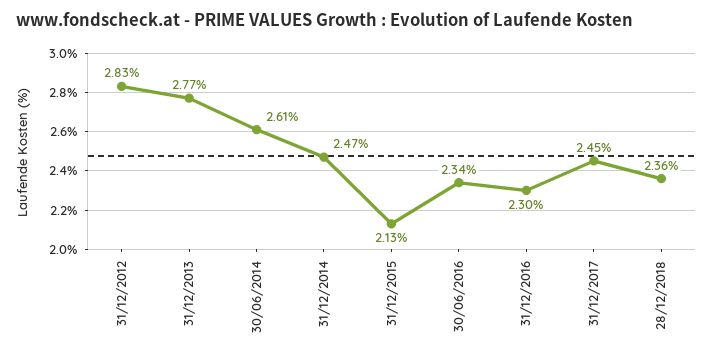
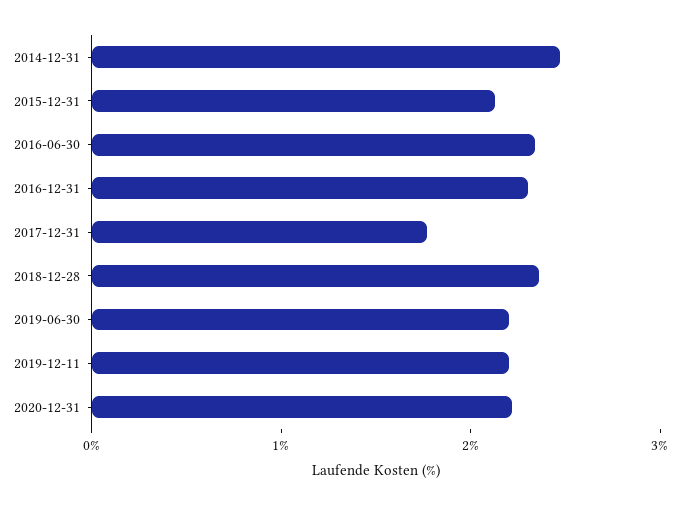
31/12/2012: 2.83 -> none
31/12/2013: 2.77 -> none
30/06/2014: 2.61 -> none
31/12/2017: 2.45 -> 1.8
2019-06-30: none -> 2.2
2019-12-11: none -> 2.2
2020-12-31: none -> 2.2

